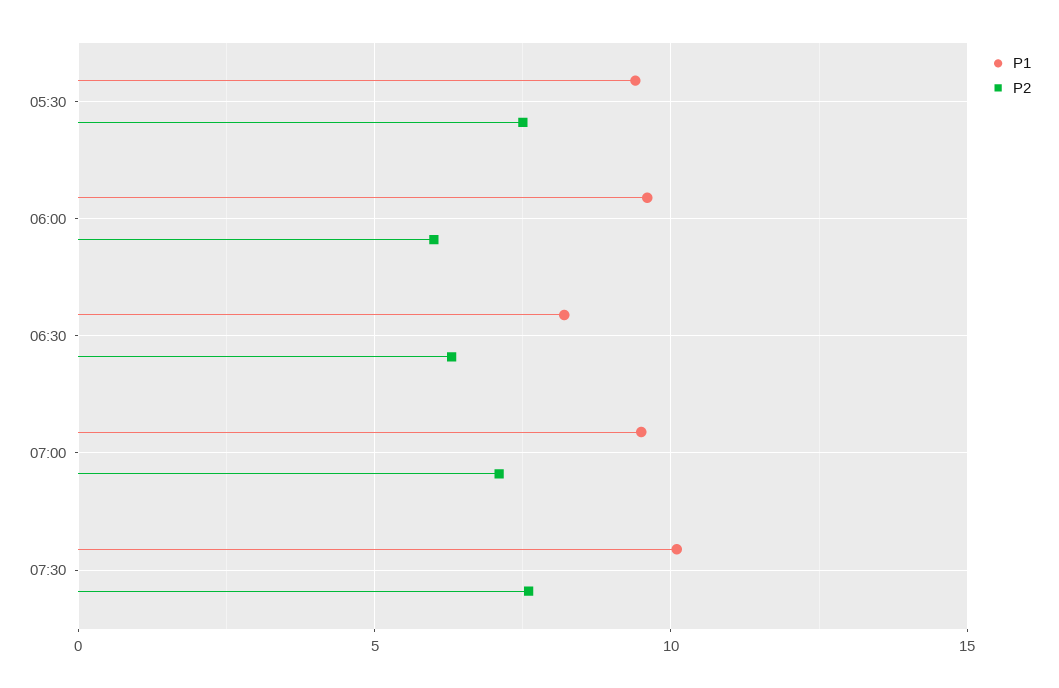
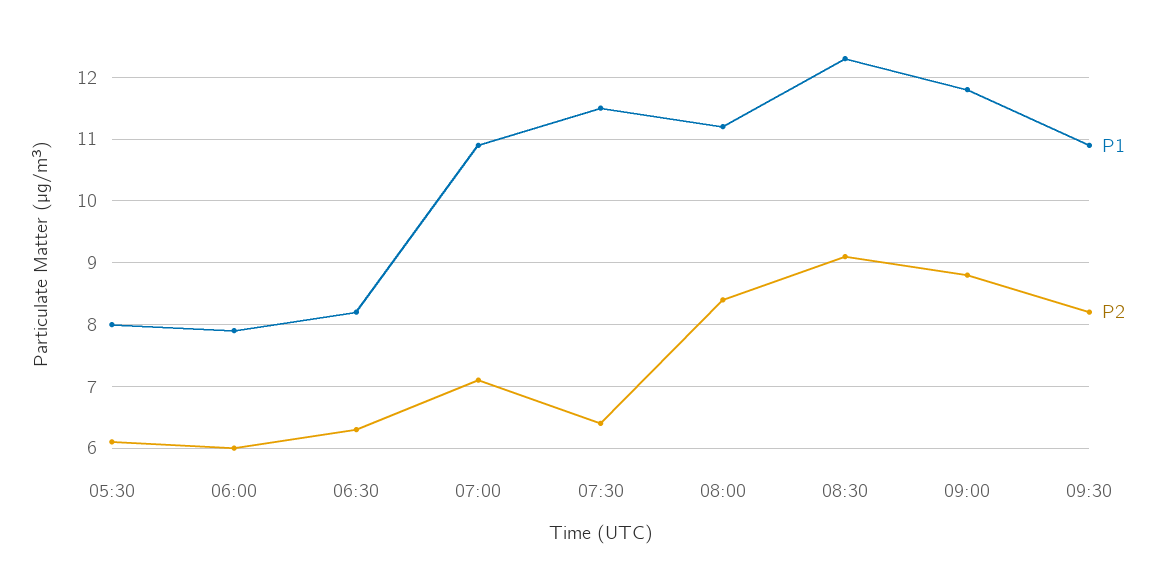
P1, 05:30: 9.5 -> 8
P2, 05:30: 7.5 -> 6.1
P1, 06:00: 9.5 -> 7.9
P1, 07:00: 9.5 -> 10.9
P1, 07:30: 10 -> 11.5
P2, 07:30: 7.5 -> 6.4
P1, 08:00: none -> 11.2
P2, 08:00: none -> 8.4
P1, 08:30: none -> 12.3
P2, 08:30: none -> 9.1
P1, 09:00: none -> 11.8
P2, 09:00: none -> 8.8
P1, 09:30: none -> 10.9
P2, 09:30: none -> 8.2

